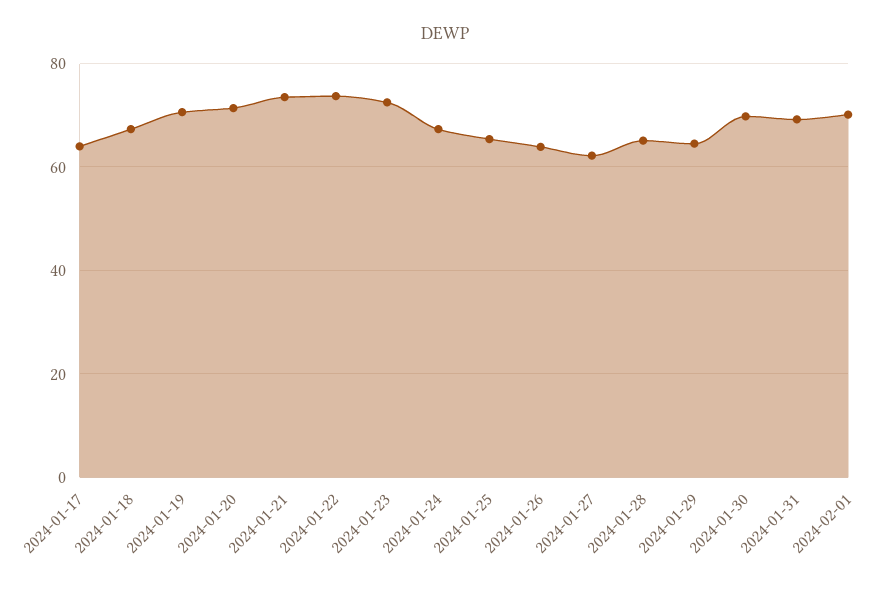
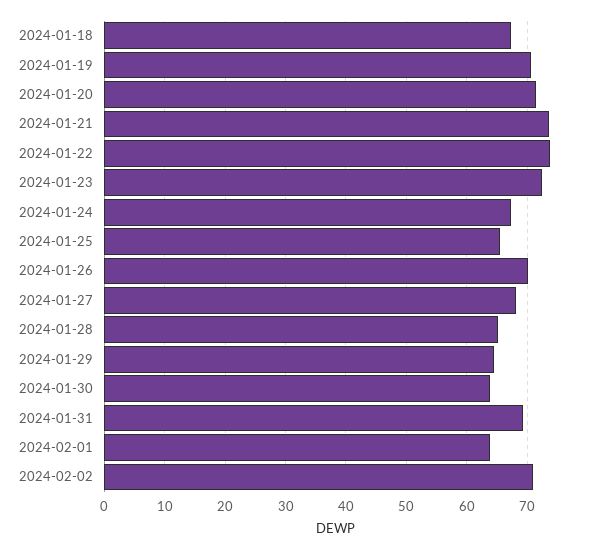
2024-01-17: 64 -> none
2024-01-26: 64 -> 70
2024-01-27: 62 -> 68
2024-01-30: 70 -> 64
2024-02-01: 70 -> 64
2024-02-02: none -> 71

